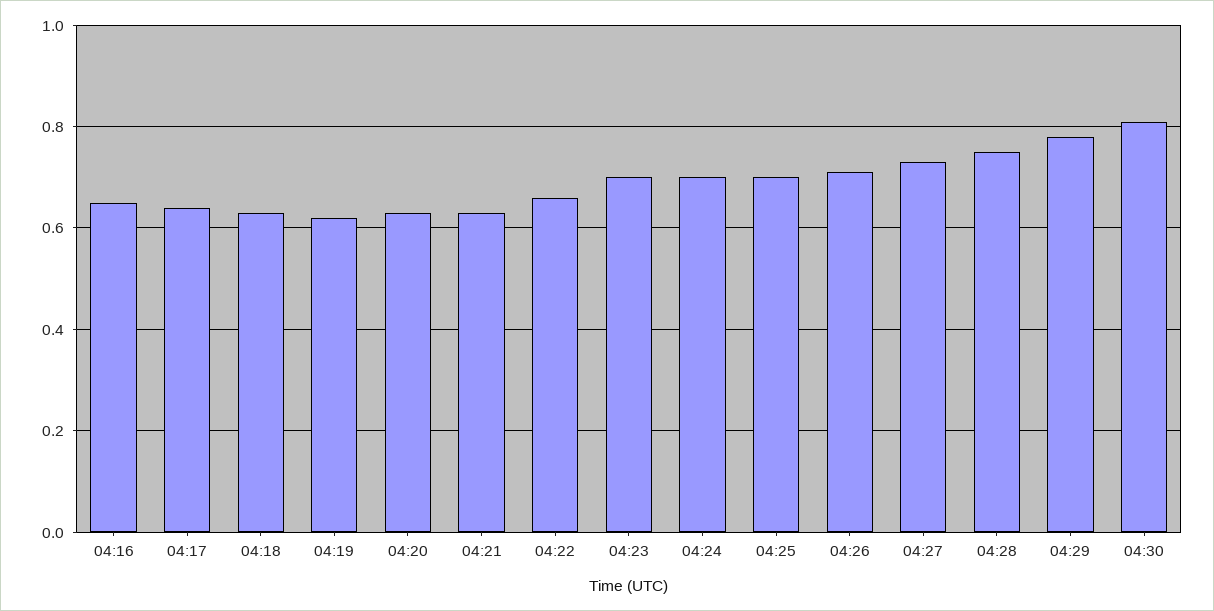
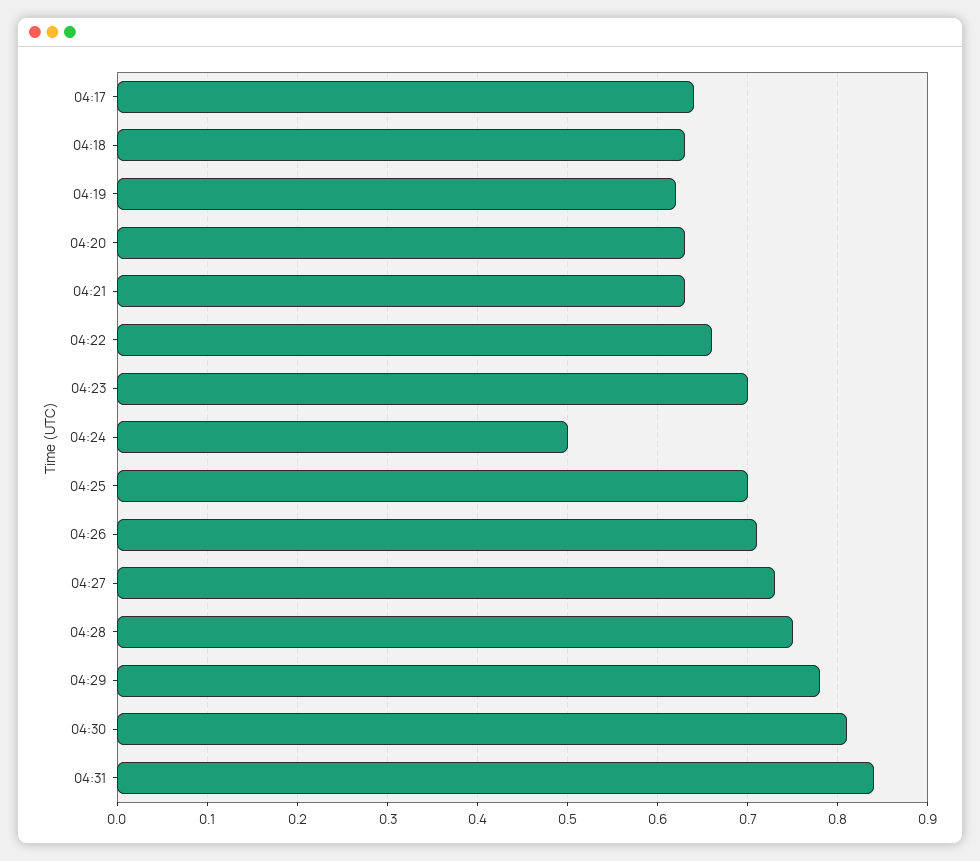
04:16: 0.65 -> none
04:24: 0.7 -> 0.5
04:31: none -> 0.84

